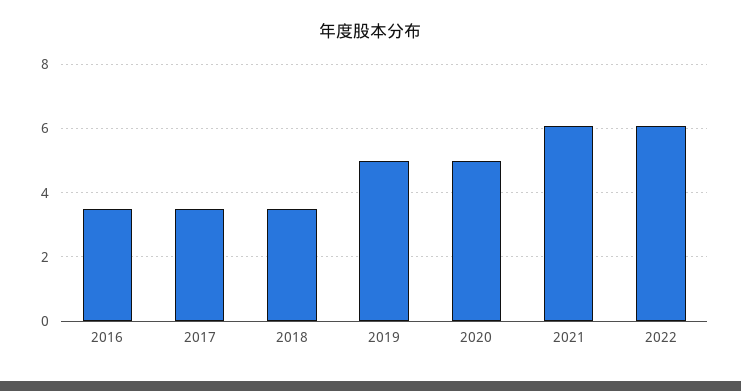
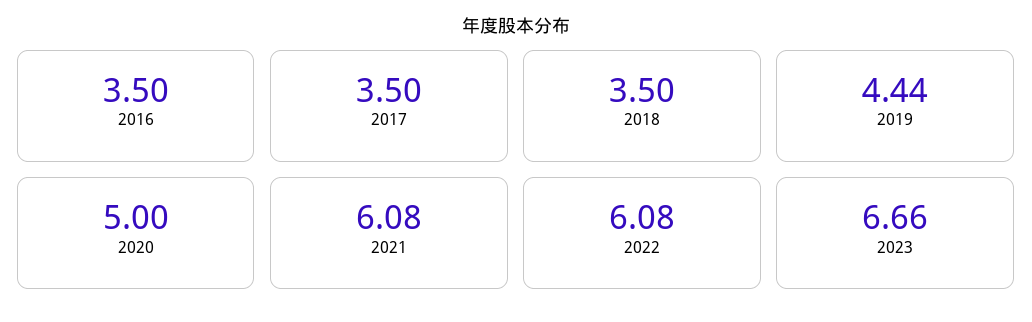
2019: 5 -> 4.44
2023: none -> 6.66

